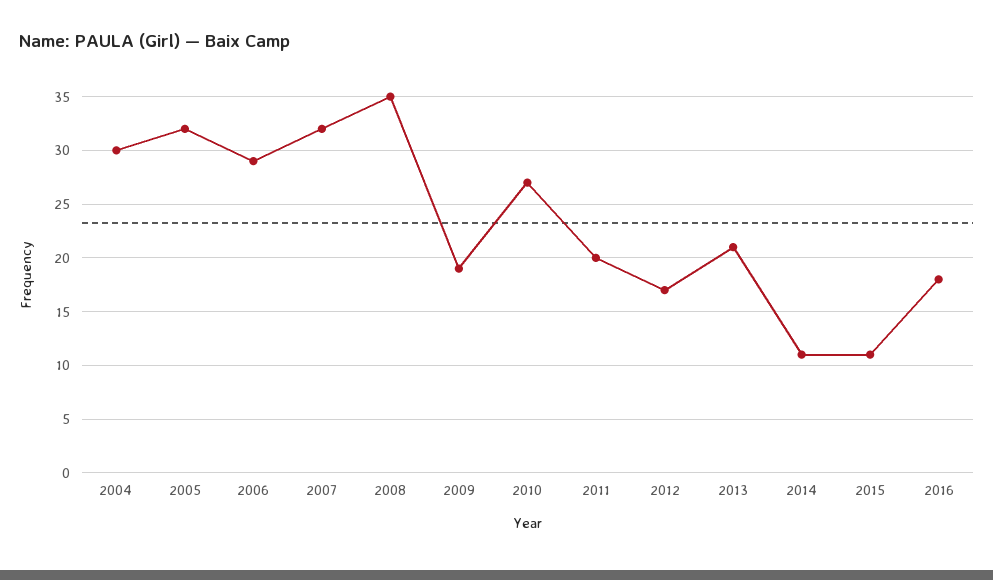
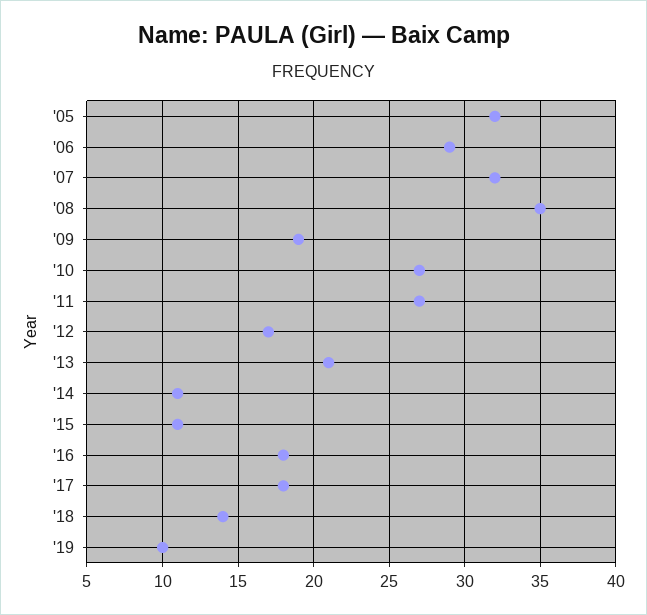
2004: 30 -> none
2011: 20 -> 27
'17: none -> 18
'18: none -> 14
'19: none -> 10

